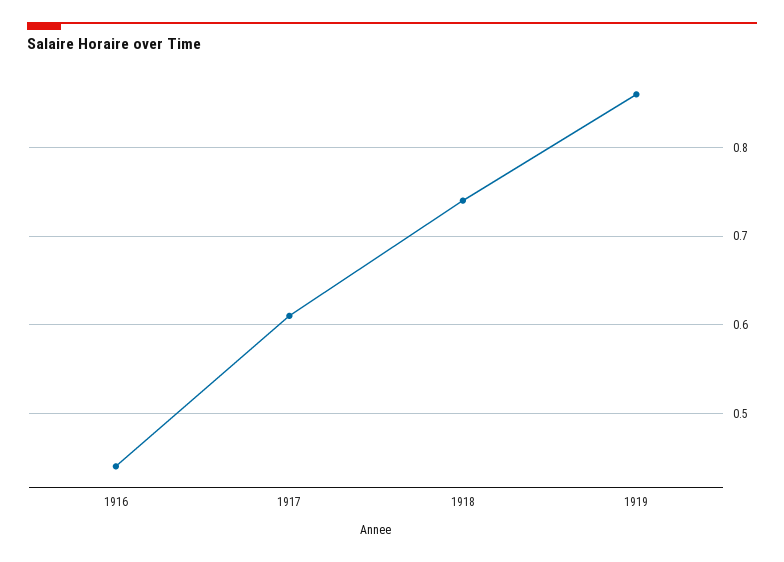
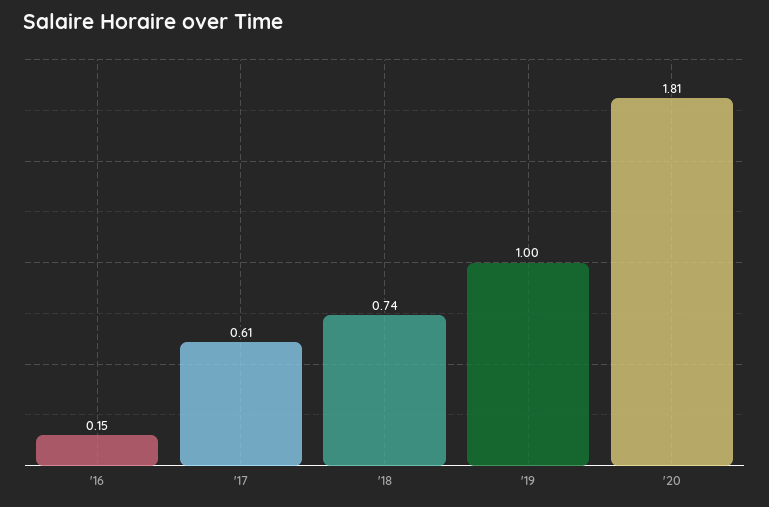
1916: 0.44 -> 0.15
1919: 0.86 -> 1
'20: none -> 1.81

